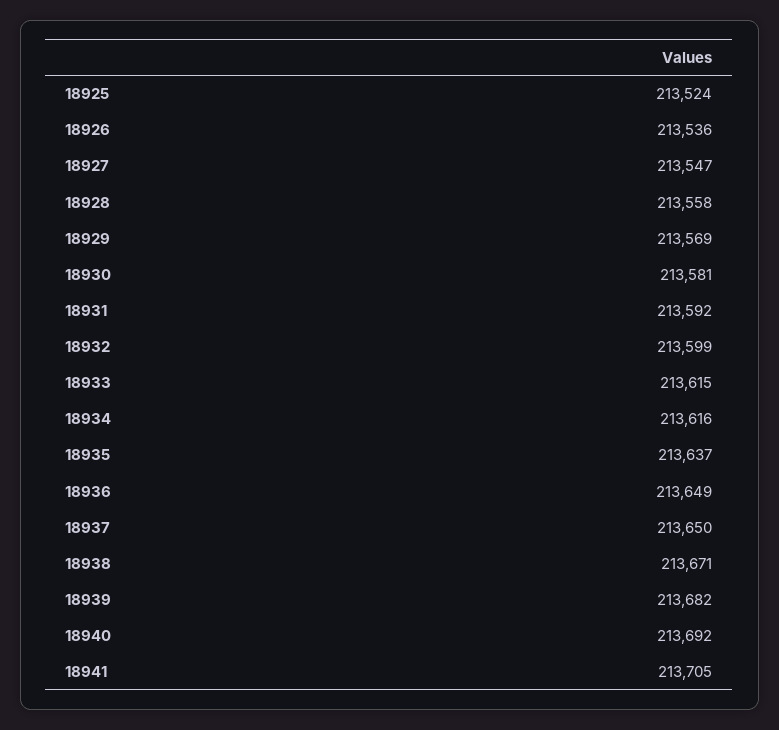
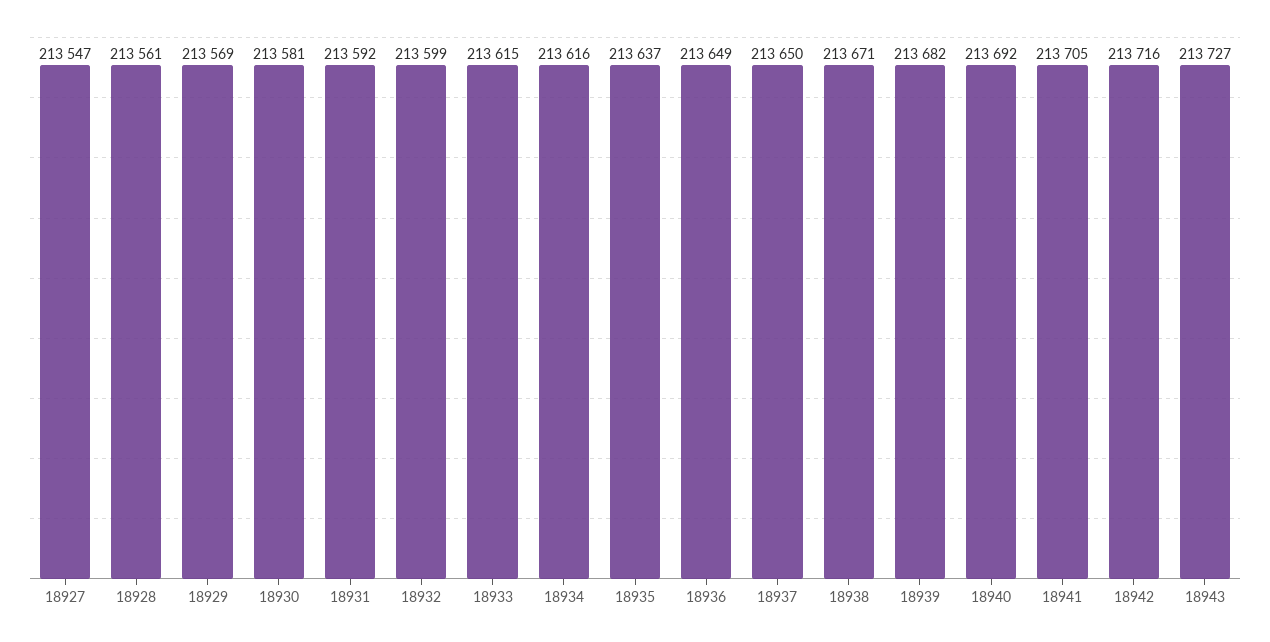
18925: 213524 -> none
18926: 213536 -> none
18928: 213558 -> 213561
18942: none -> 213716
18943: none -> 213727

